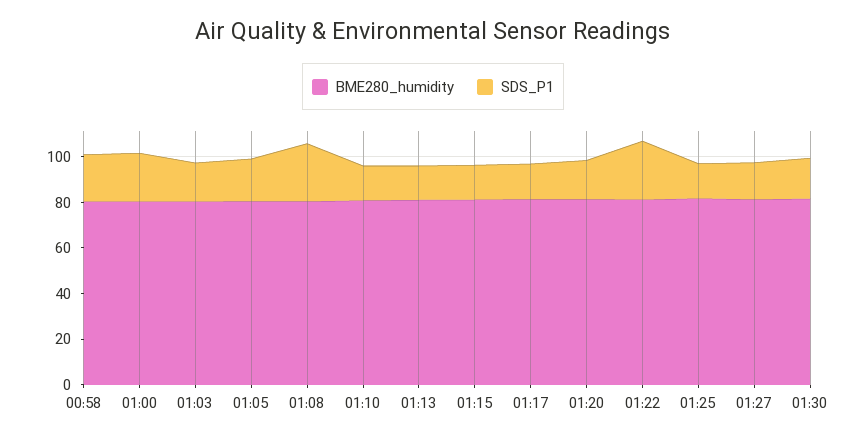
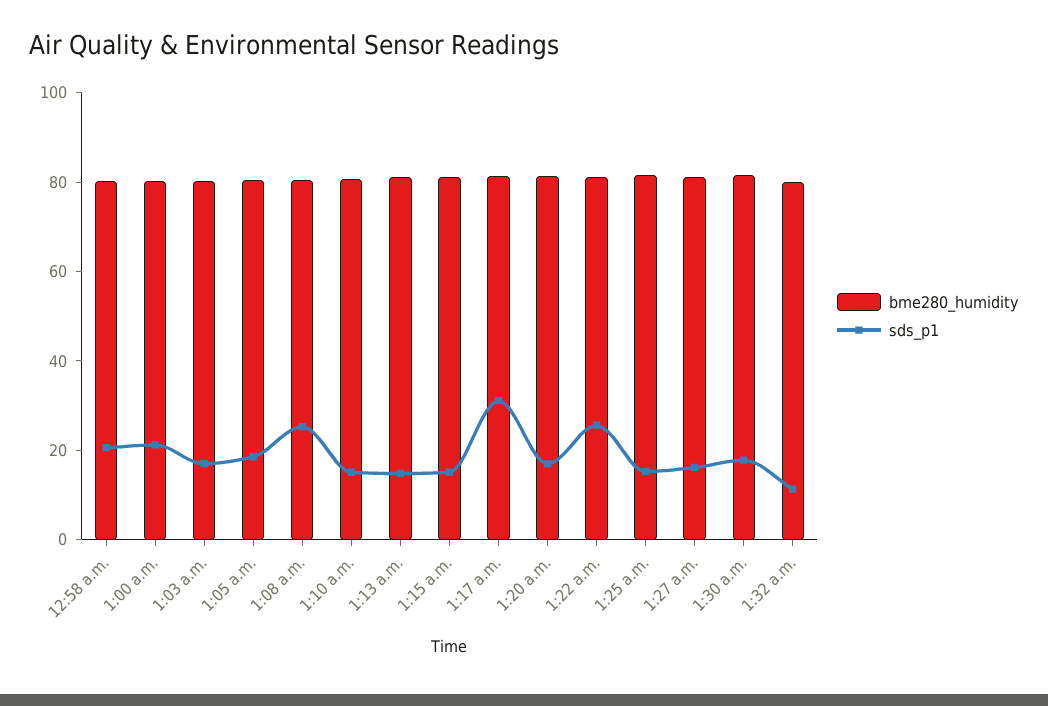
SDS_P1, 01:17: 15 -> 30
BME280_humidity, 1:32 a.m.: none -> 80
SDS_P1, 1:32 a.m.: none -> 10

